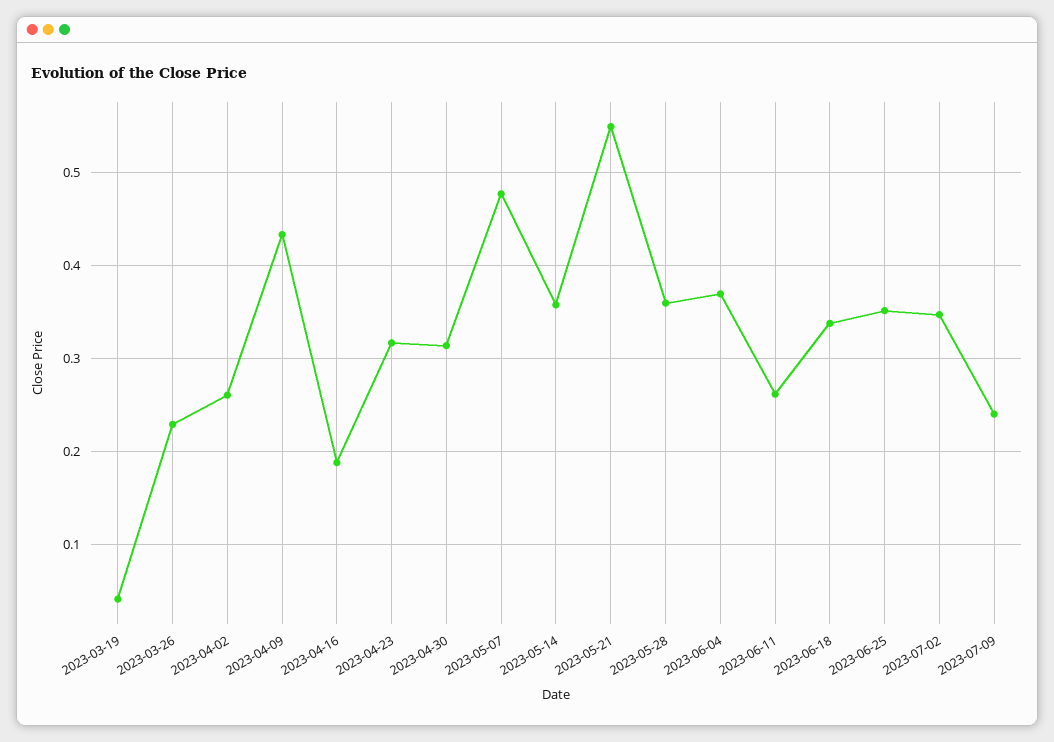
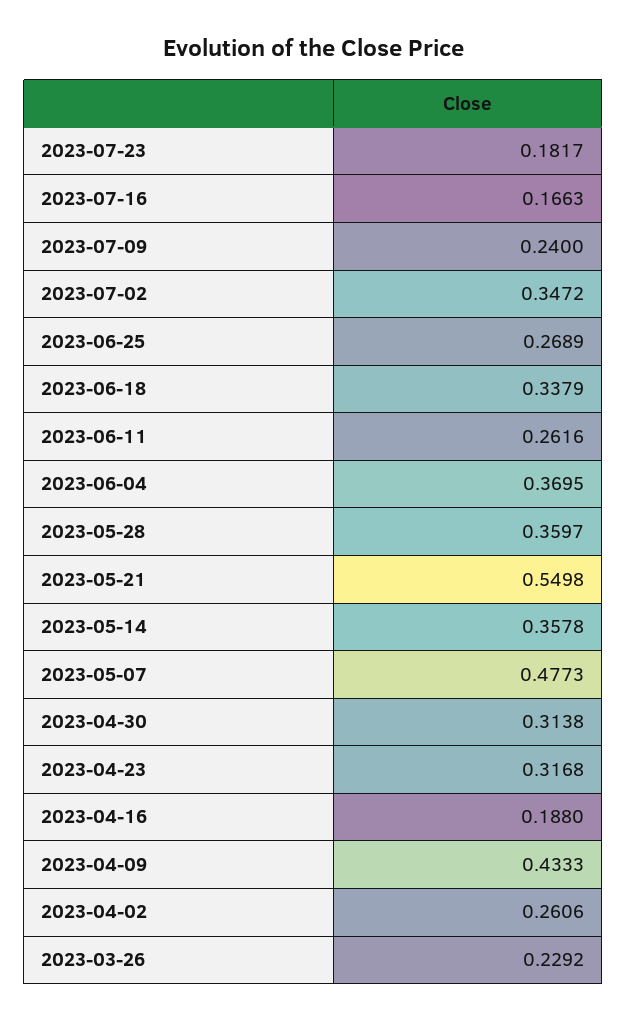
2023-03-19: 0.04 -> none
2023-06-25: 0.35 -> 0.2689
2023-07-23: none -> 0.1817
2023-07-16: none -> 0.1663

